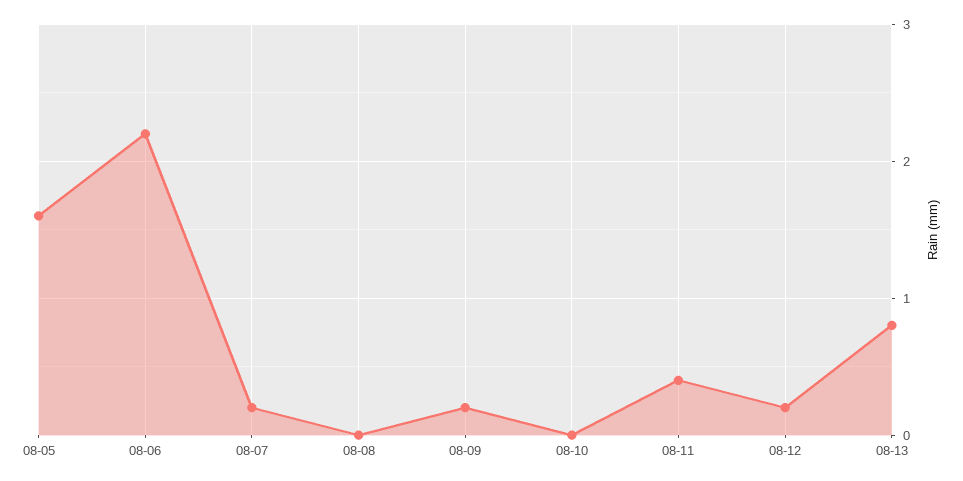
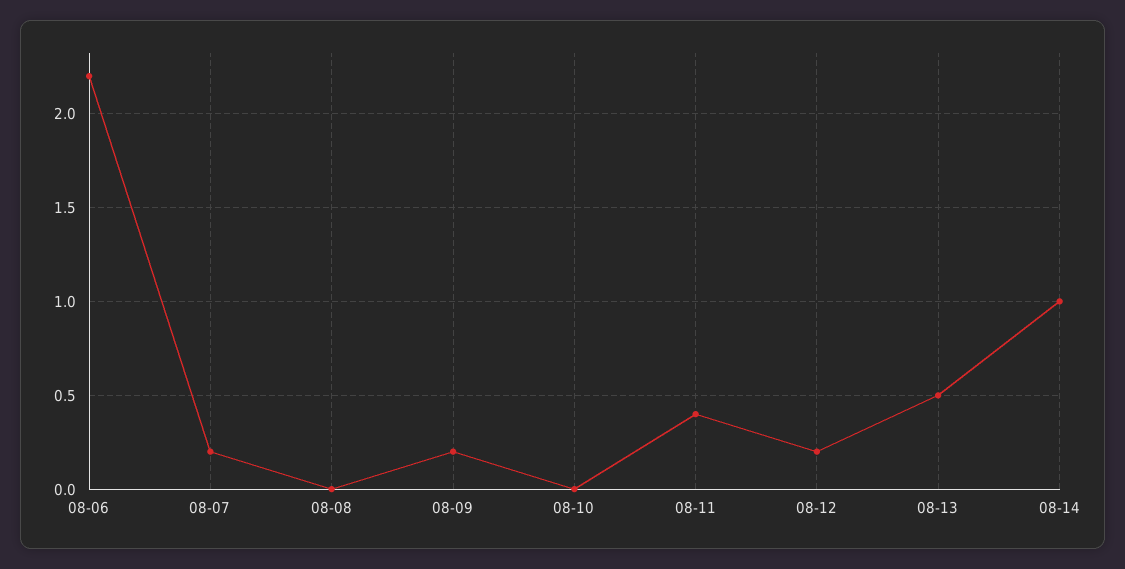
08-05: 1.6 -> none
08-13: 0.8 -> 0.5
08-14: none -> 1

